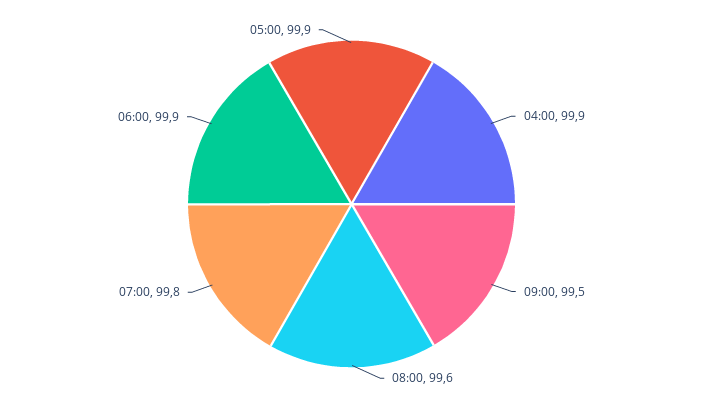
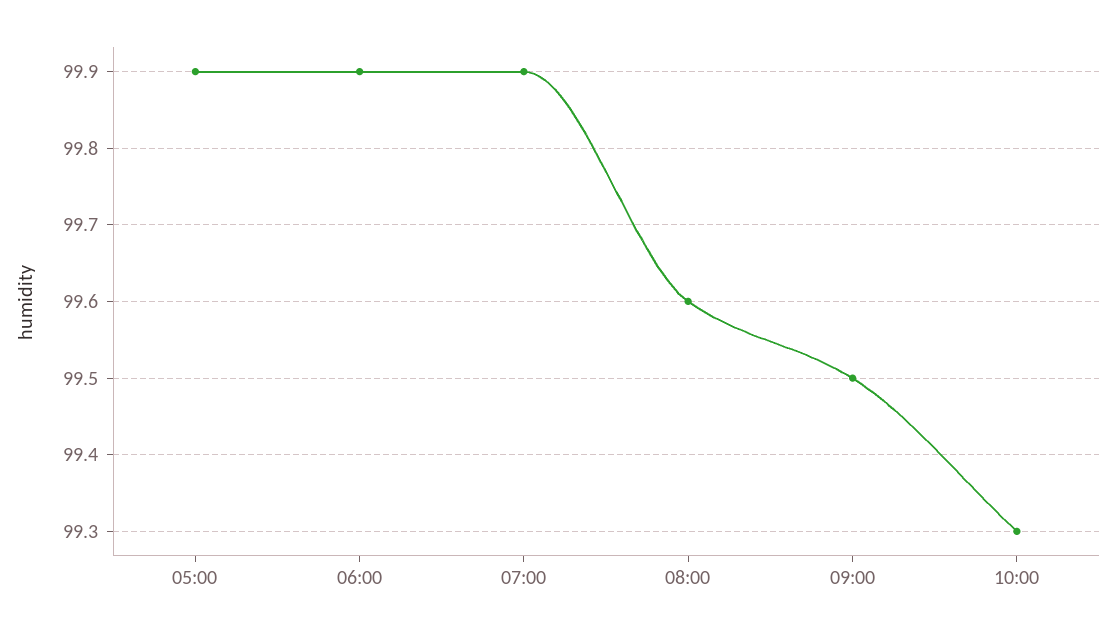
04:00: 99.9 -> none
07:00: 99.8 -> 99.9
10:00: none -> 99.3

